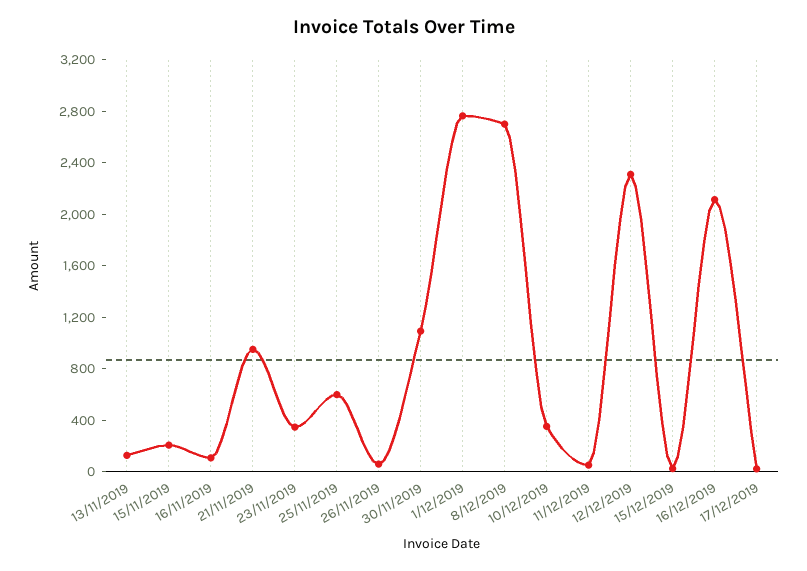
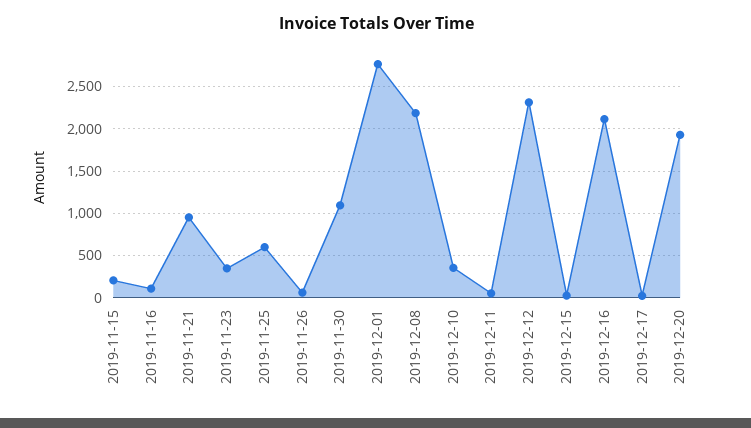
13/11/2019: 100 -> none
8/12/2019: 2700 -> 2200
2019-12-20: none -> 1900

